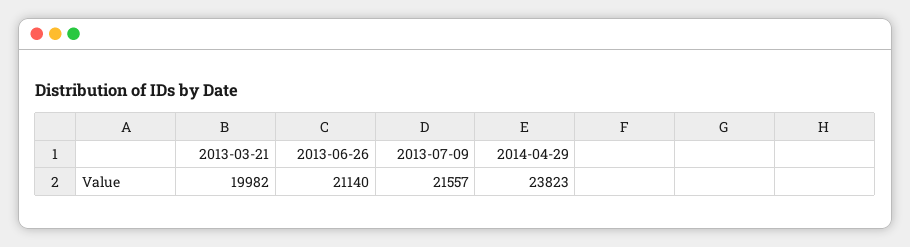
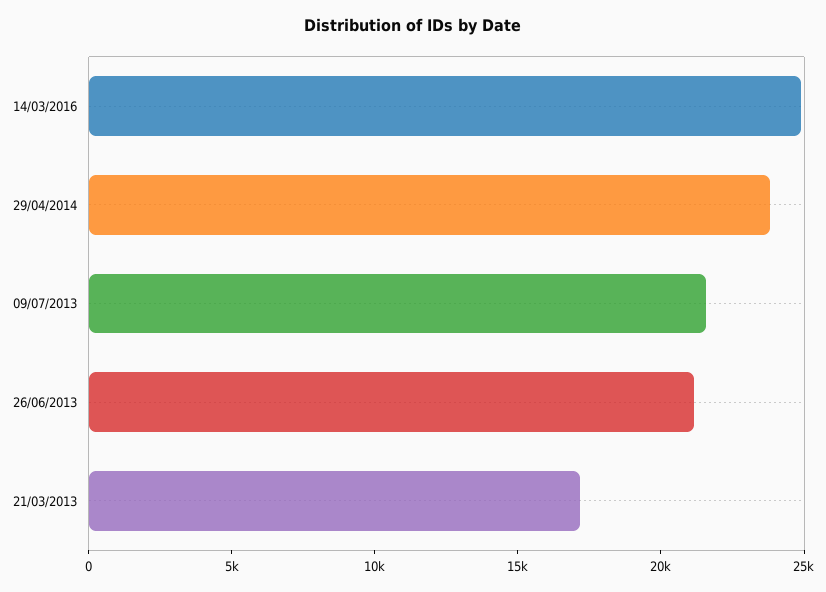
2013-03-21: 19982 -> 17000
14/03/2016: none -> 25000

